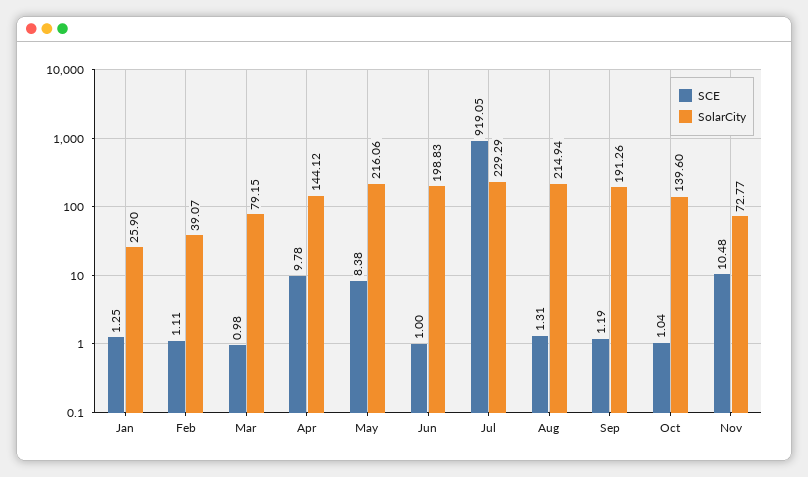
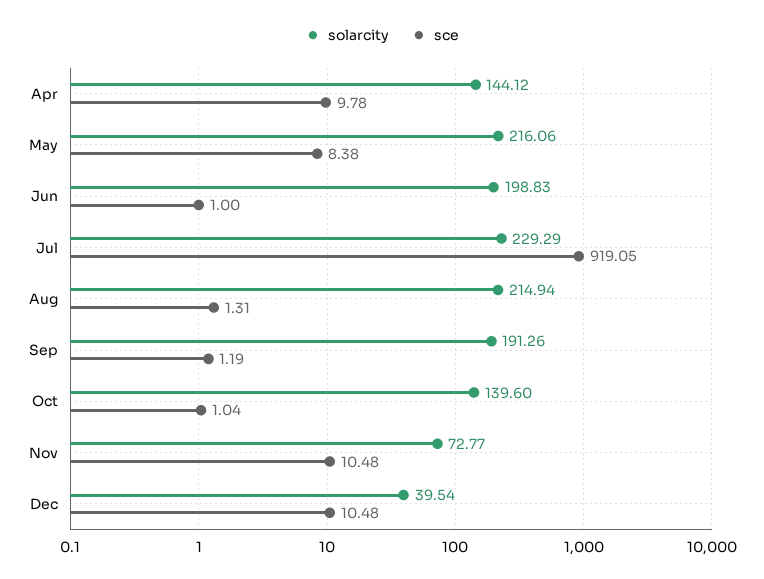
SCE, Jan: 1.25 -> none
SolarCity, Jan: 25.9 -> none
SCE, Feb: 1.11 -> none
SolarCity, Feb: 39.07 -> none
SCE, Mar: 0.98 -> none
SolarCity, Mar: 79.15 -> none
SolarCity, Dec: none -> 39.54
SCE, Dec: none -> 10.48

